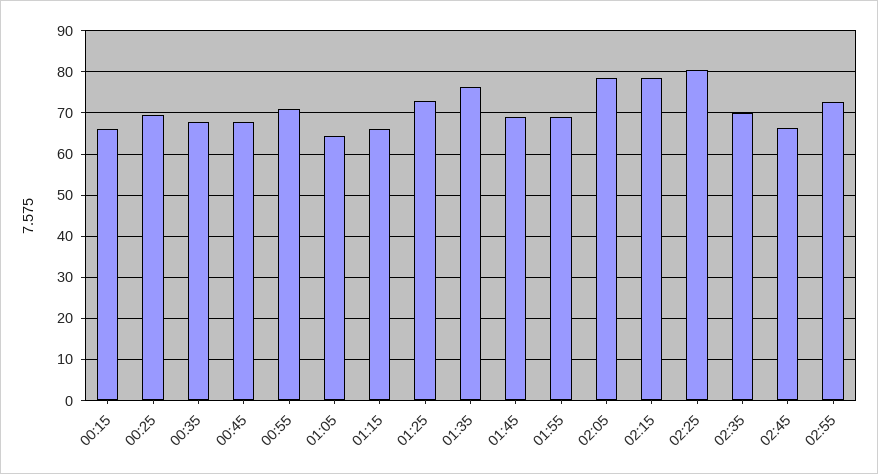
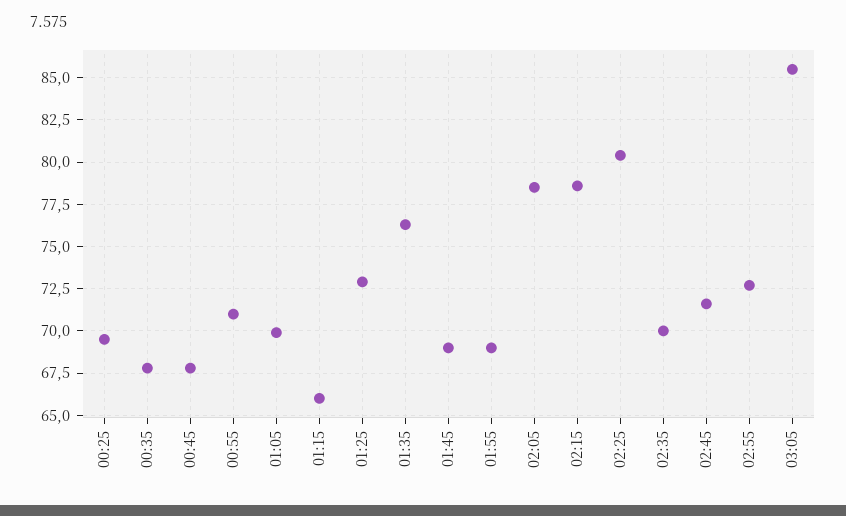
00:15: 66 -> none
01:05: 64 -> 70
02:45: 66 -> 71.5
03:05: none -> 85.5

